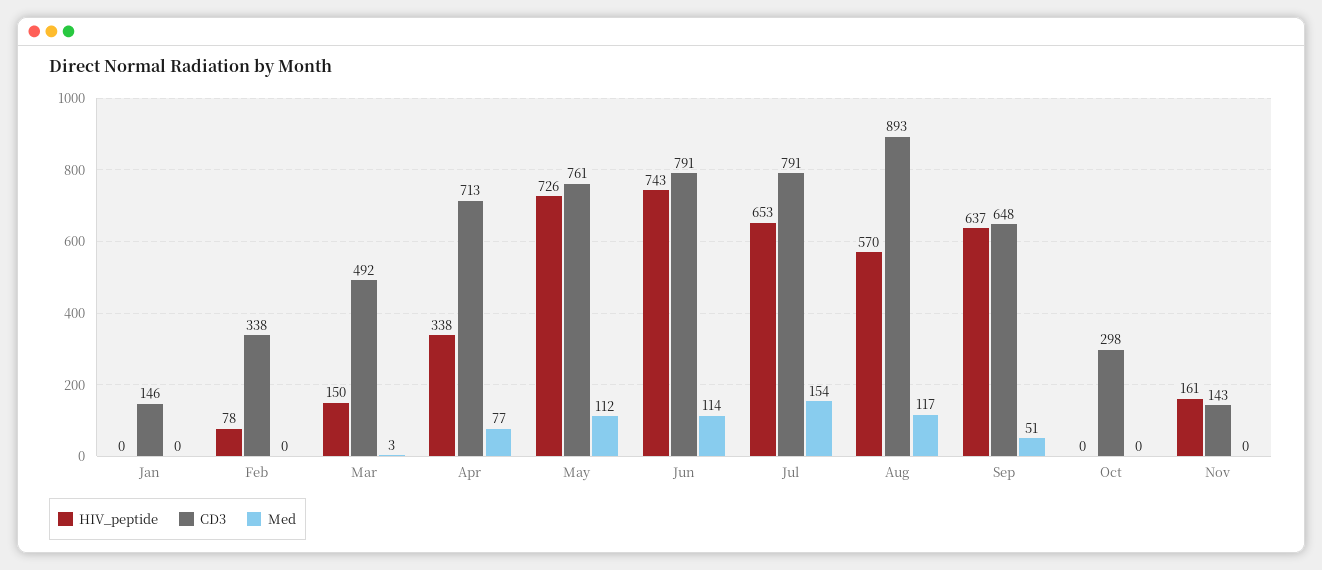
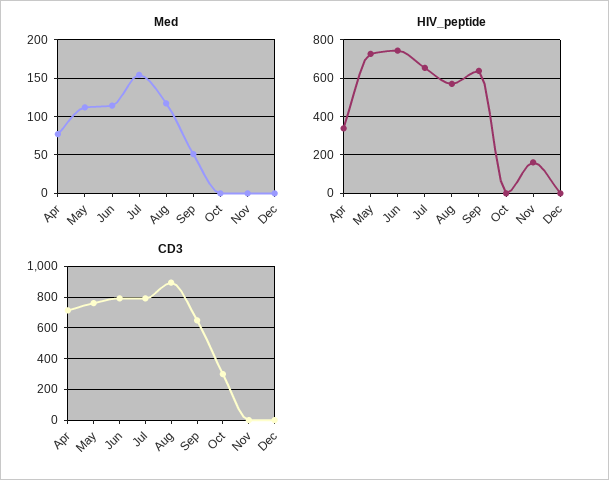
HIV_peptide, Jan: 0 -> none
CD3, Jan: 146 -> none
Med, Jan: 0 -> none
HIV_peptide, Feb: 78 -> none
CD3, Feb: 338 -> none
Med, Feb: 0 -> none
HIV_peptide, Mar: 150 -> none
CD3, Mar: 492 -> none
Med, Mar: 3 -> none
CD3, Nov: 143 -> 0
Med, Dec: none -> 0
HIV_peptide, Dec: none -> 0
CD3, Dec: none -> 0

